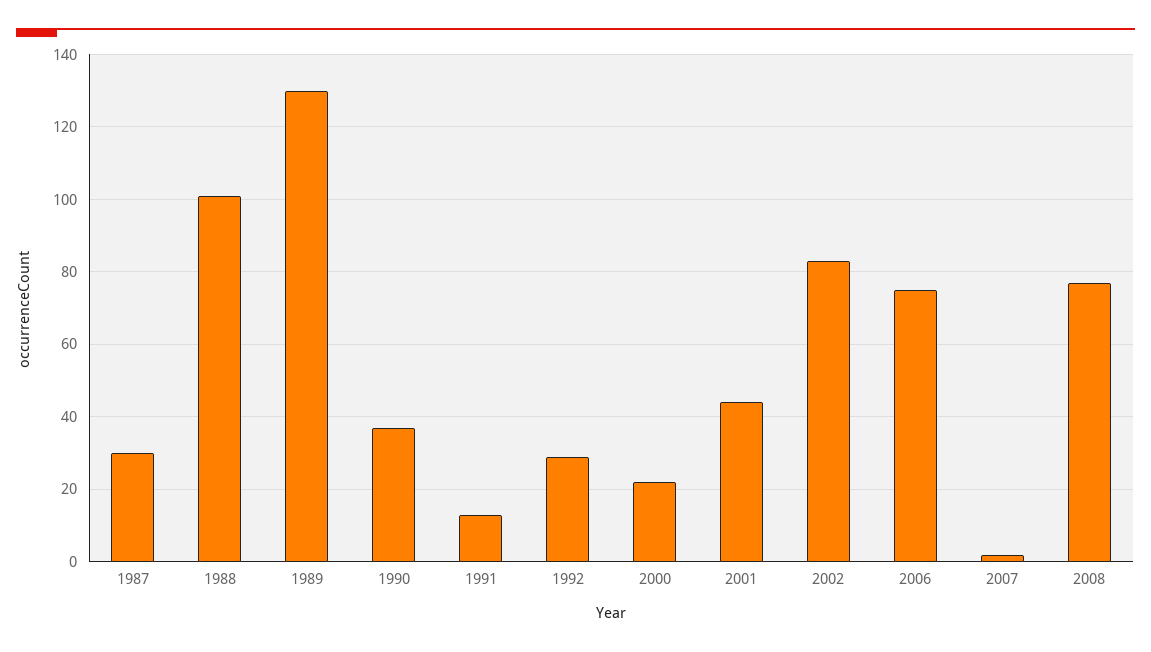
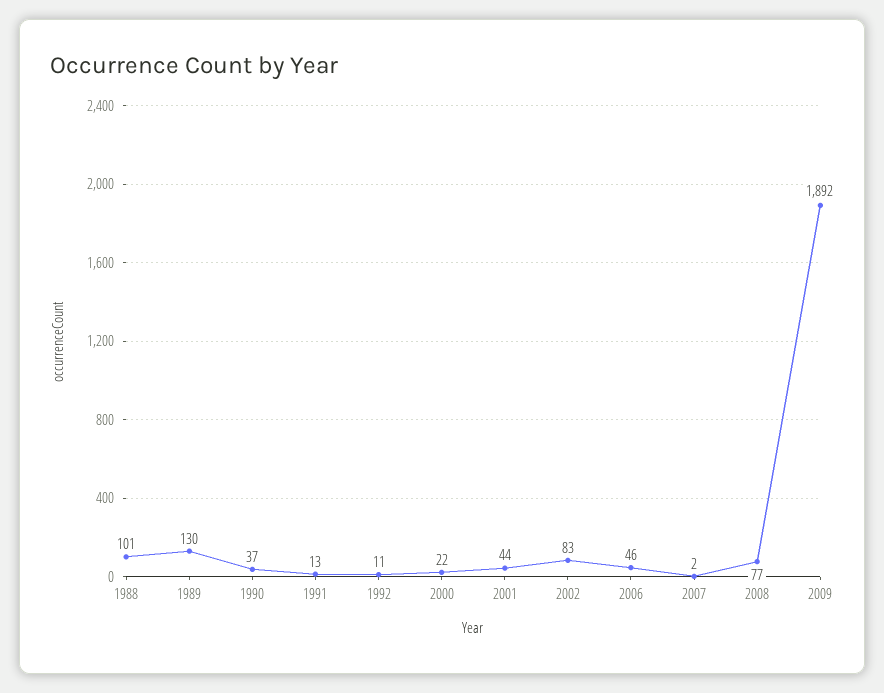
1987: 30 -> none
1992: 30 -> 11
2006: 75 -> 46
2009: none -> 1892

